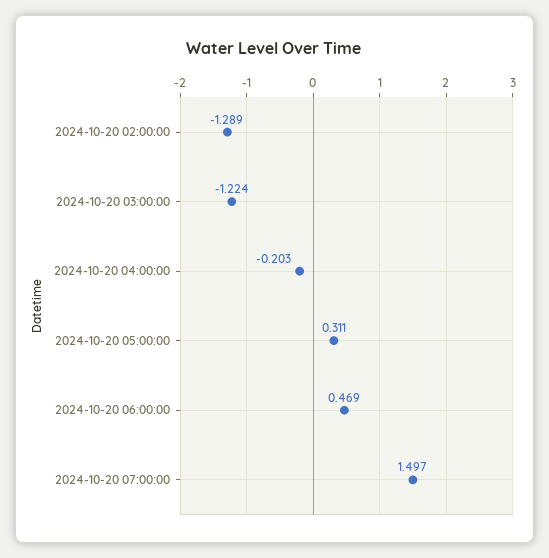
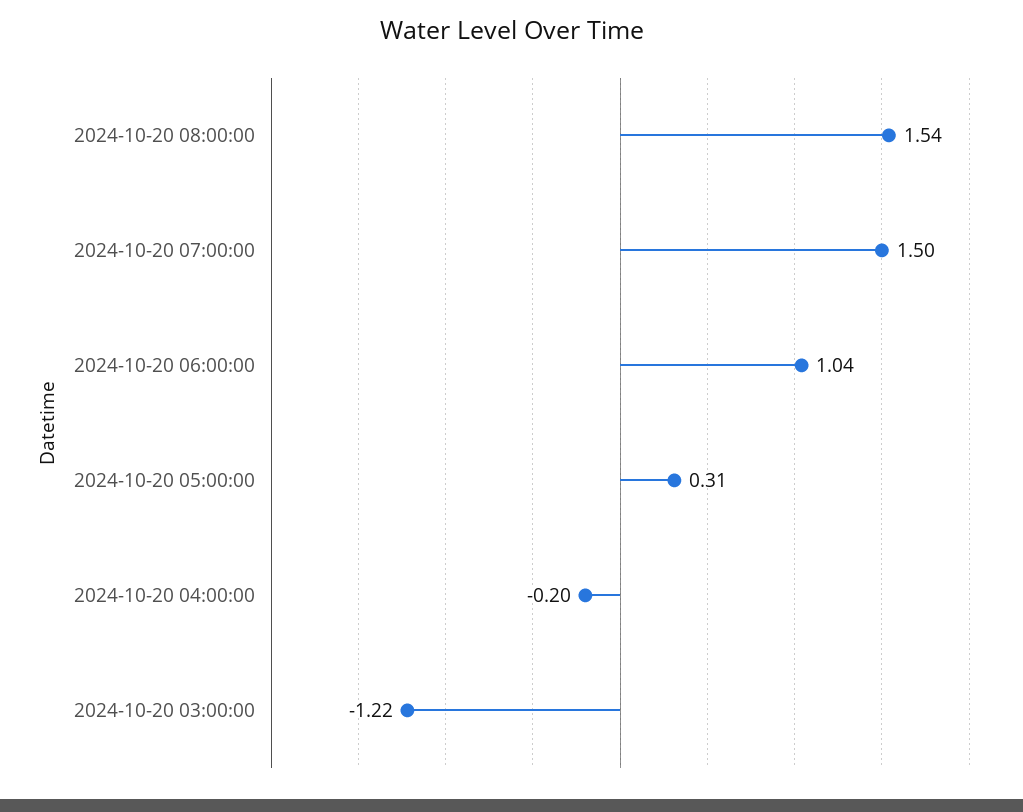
2024-10-20 02:00:00: -1.289 -> none
2024-10-20 06:00:00: 0.469 -> 1.04
2024-10-20 08:00:00: none -> 1.54

